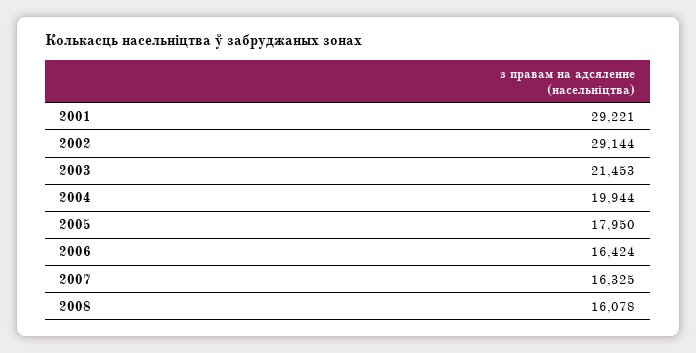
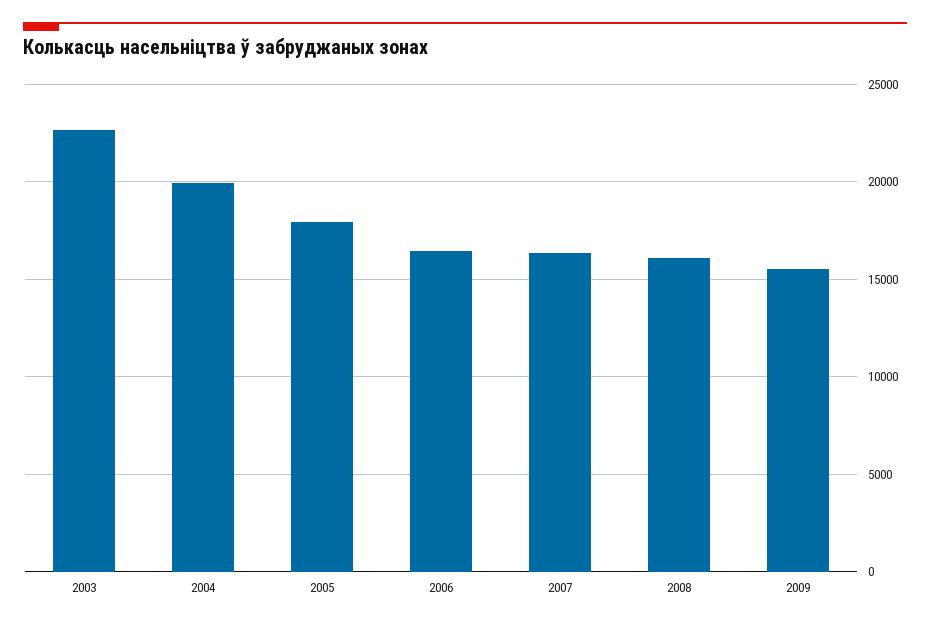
2001: 29221 -> none
2002: 29144 -> none
2003: 21453 -> 22500
2009: none -> 15500

